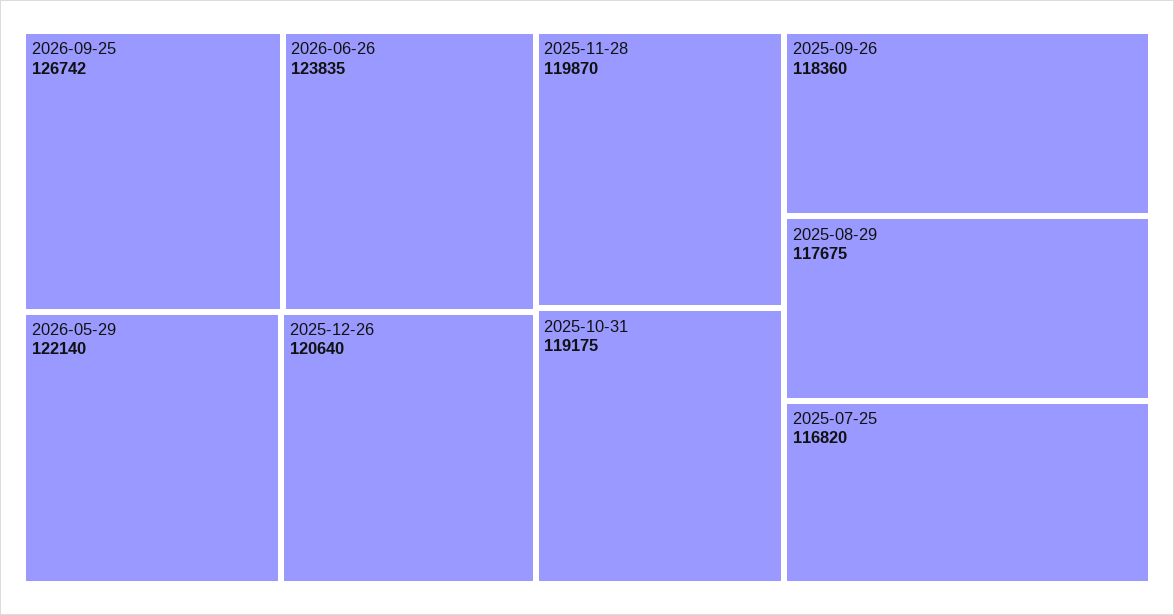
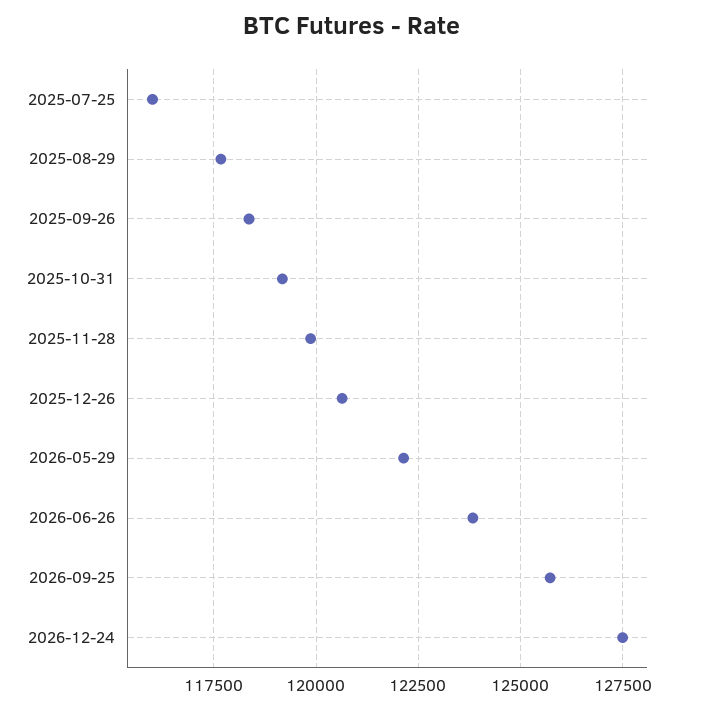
2026-09-25: 126742 -> 125750
2025-07-25: 116820 -> 116000
2026-12-24: none -> 127500

